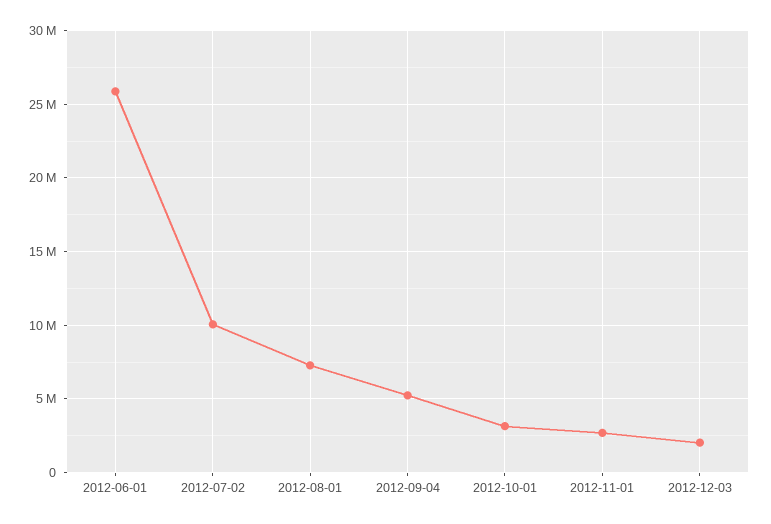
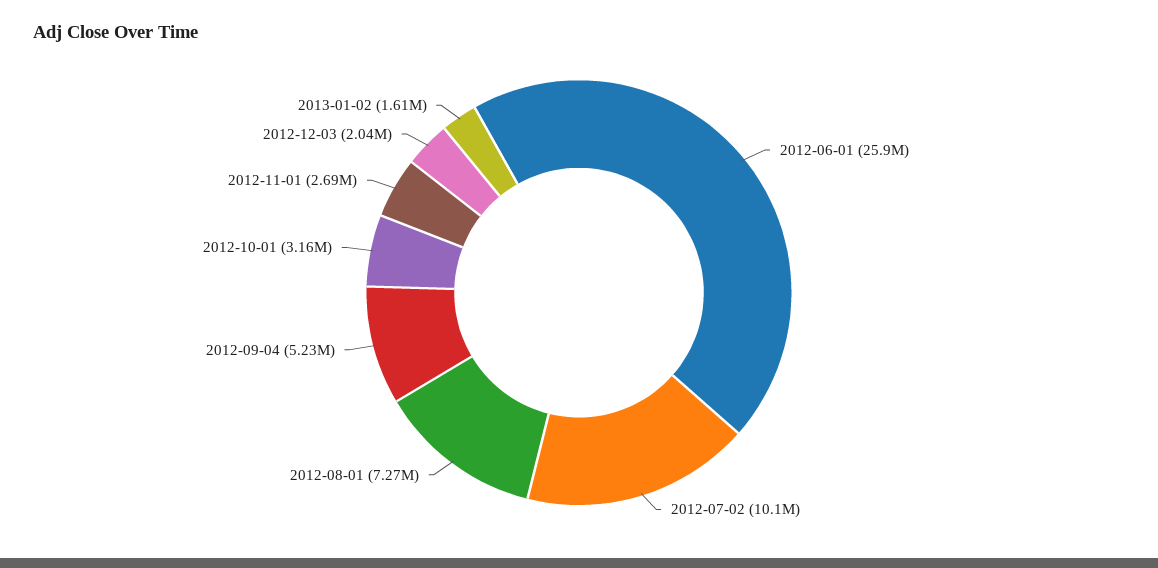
2013-01-02: none -> 1610000

